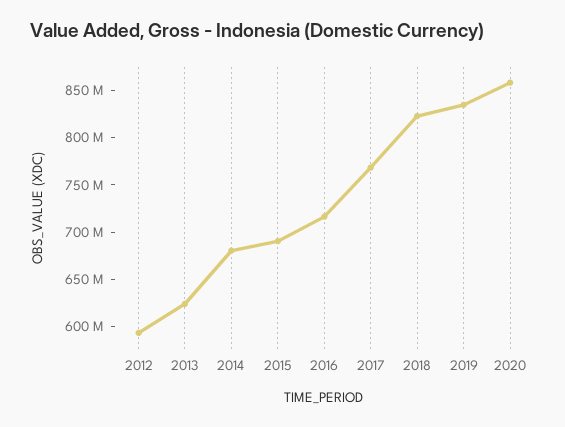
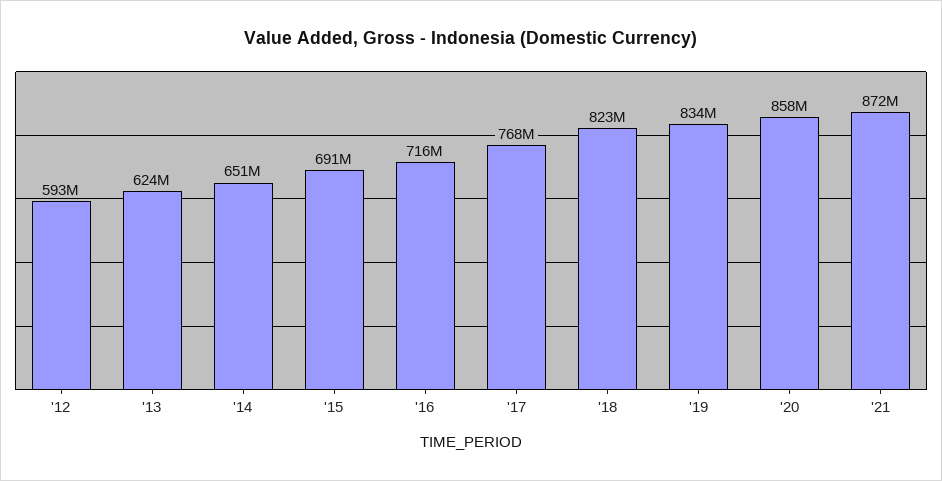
2014: 680000000 -> 651000000
'21: none -> 872000000

